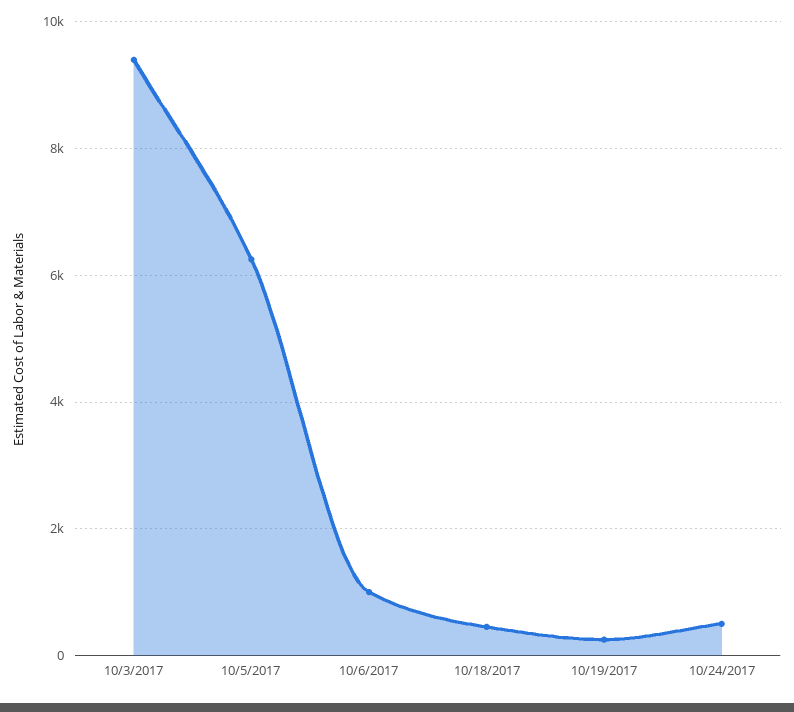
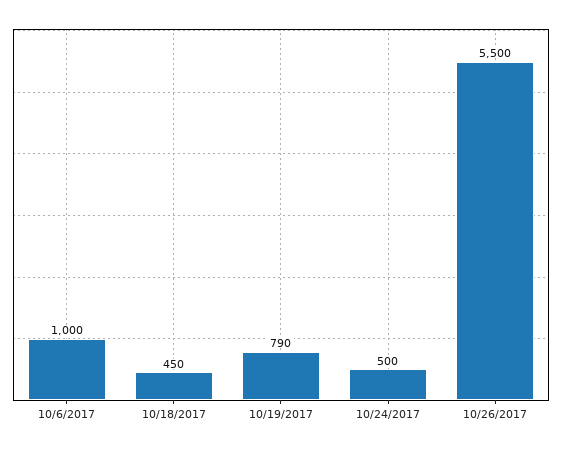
10/3/2017: 9400 -> none
10/5/2017: 6200 -> none
10/19/2017: 200 -> 790
10/26/2017: none -> 5500

